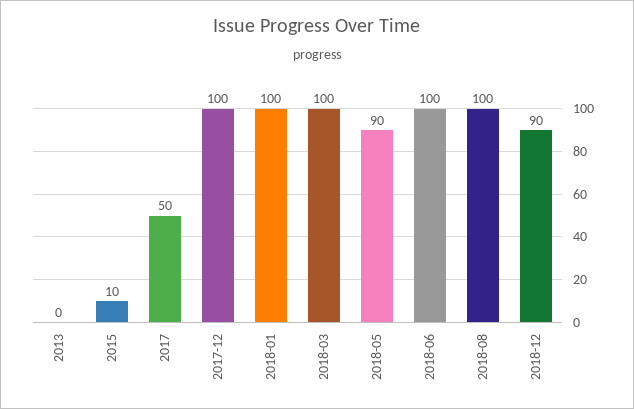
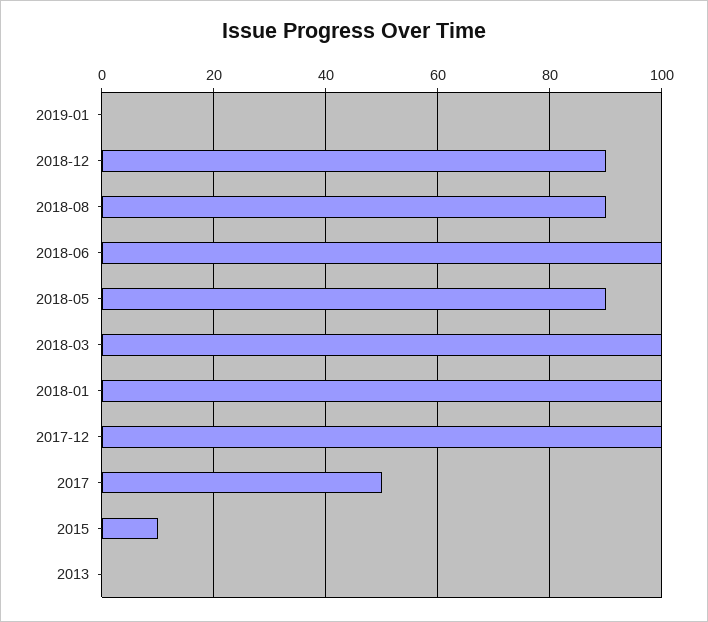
2018-08: 100 -> 90
2019-01: none -> 0

